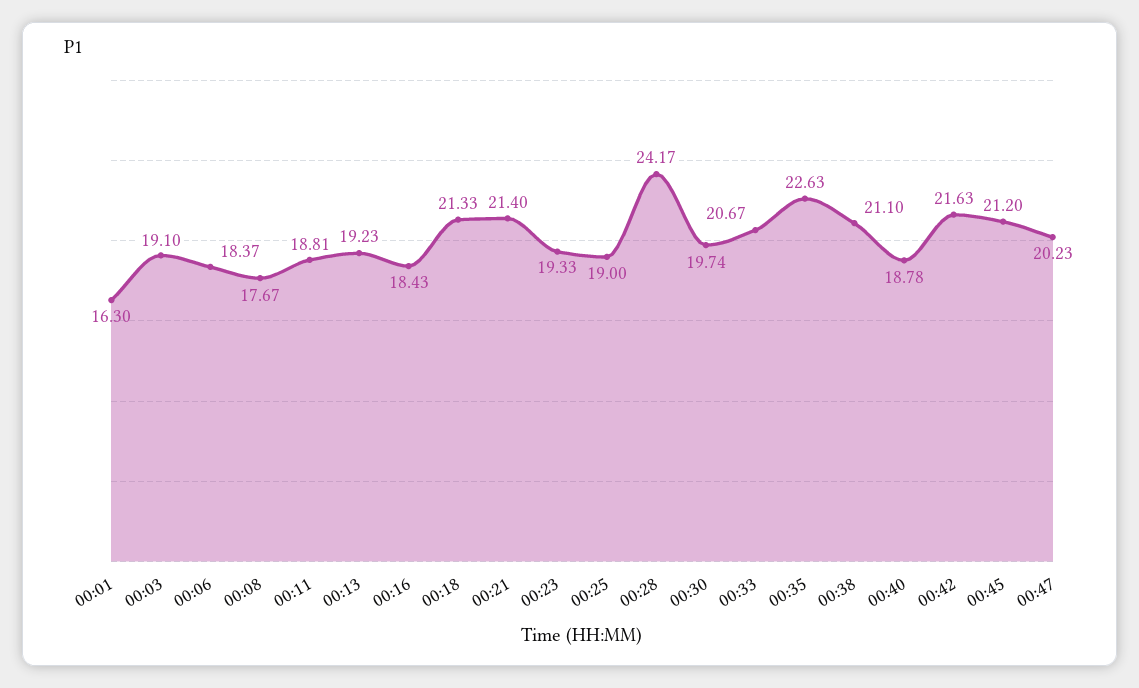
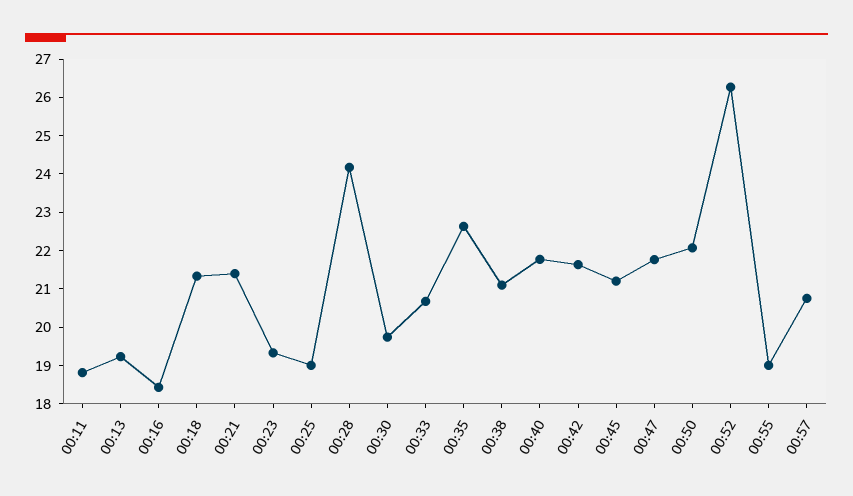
00:01: 16.3 -> none
00:03: 19.1 -> none
00:06: 18.37 -> none
00:08: 17.67 -> none
00:40: 18.78 -> 21.75
00:47: 20.23 -> 21.75
00:50: none -> 22
00:52: none -> 26.25
00:55: none -> 19
00:57: none -> 20.75

